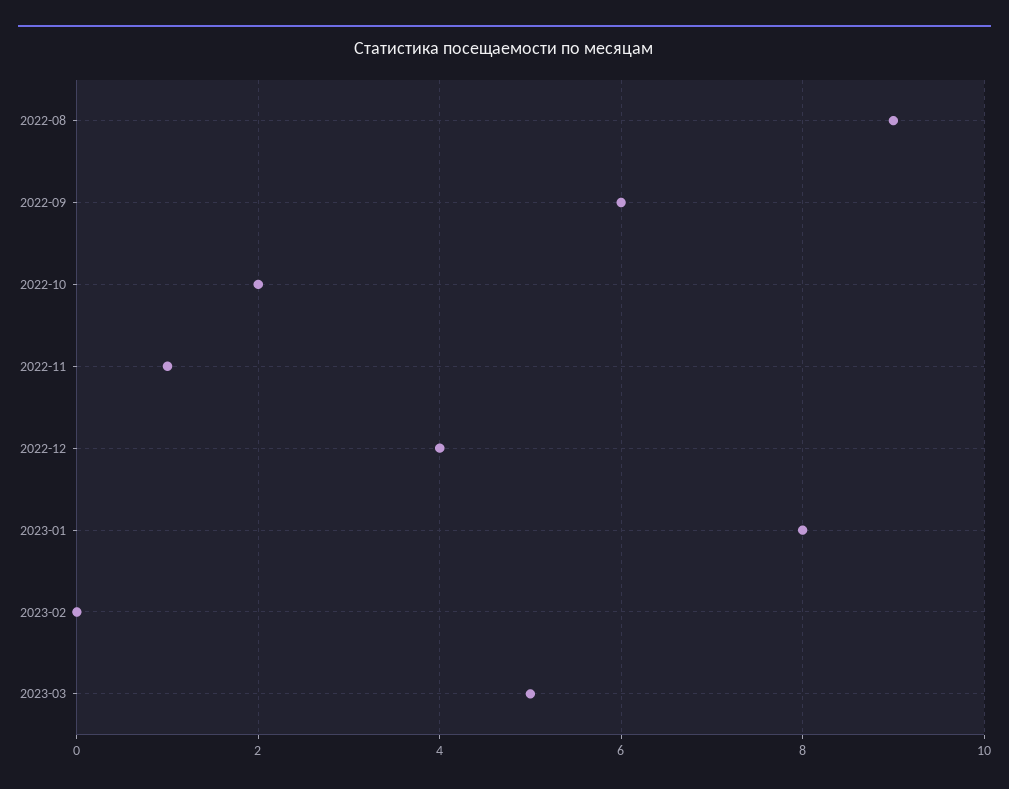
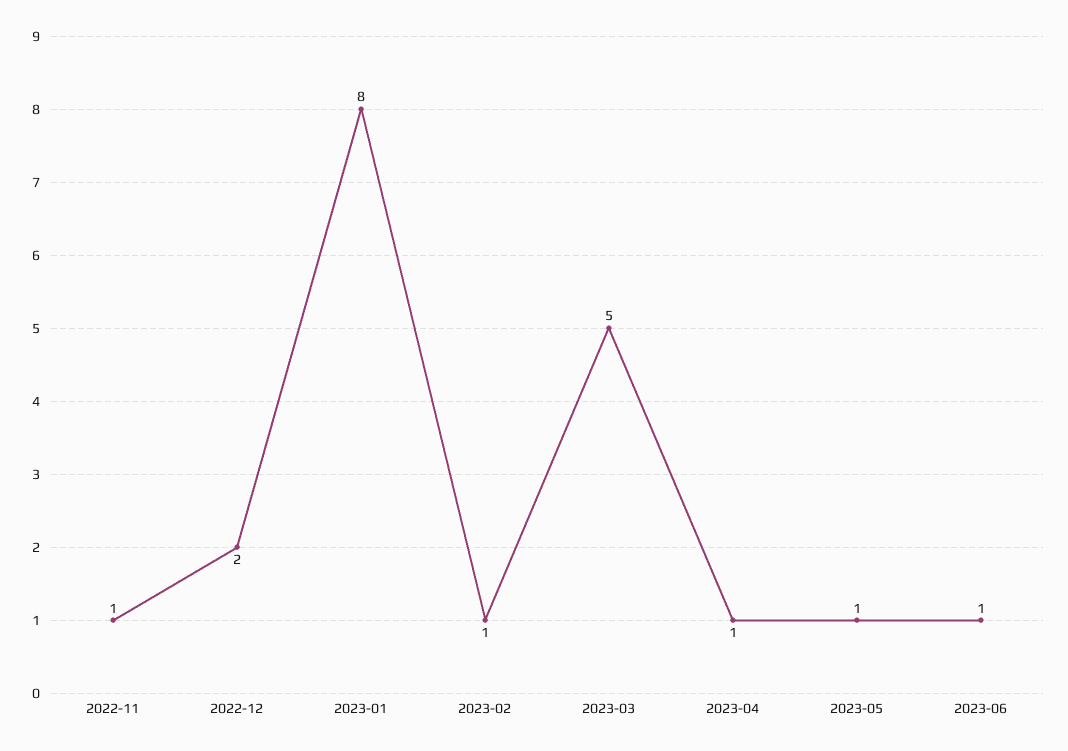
2022-08: 9 -> none
2022-09: 6 -> none
2022-10: 2 -> none
2022-12: 4 -> 2
2023-02: 0 -> 1
2023-04: none -> 1
2023-05: none -> 1
2023-06: none -> 1

